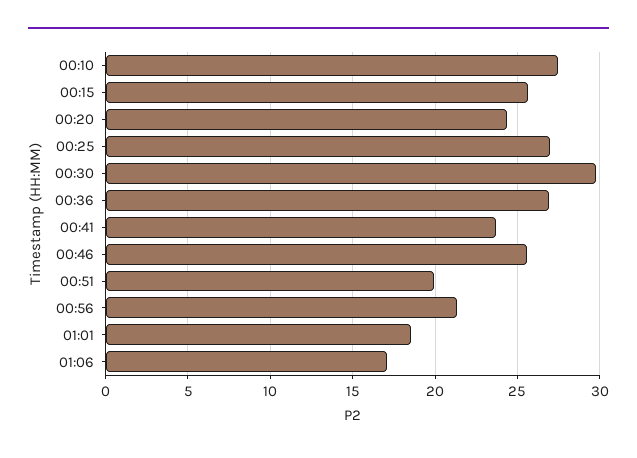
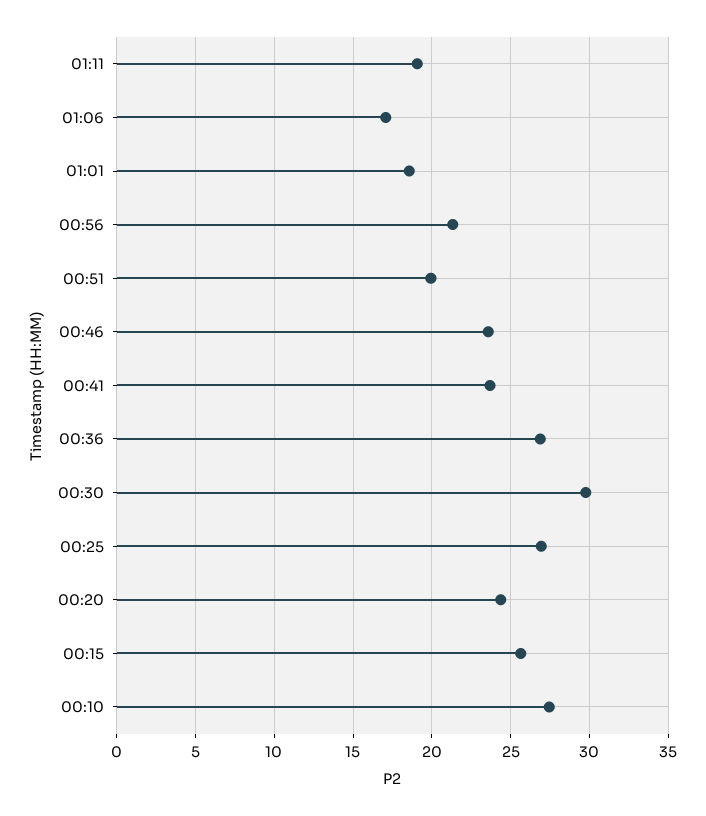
00:46: 25.5 -> 23.5
01:11: none -> 19

